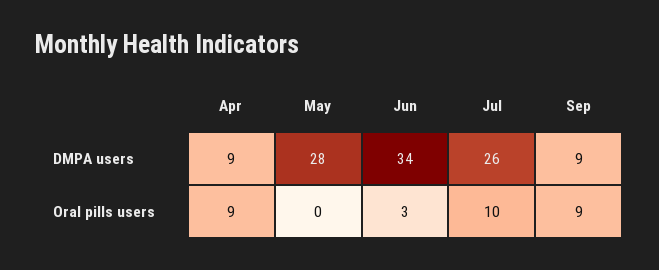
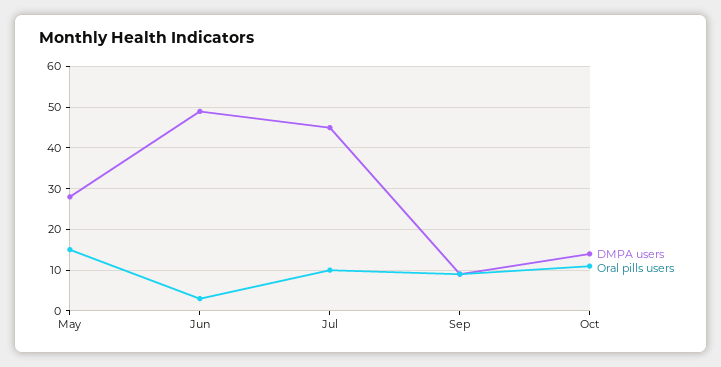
DMPA users, Apr: 9 -> none
DMPA users, Jun: 34 -> 50
DMPA users, Jul: 26 -> 45
Oral pills users, Apr: 9 -> none
Oral pills users, May: 0 -> 15
DMPA users, Oct: none -> 15
Oral pills users, Oct: none -> 10

